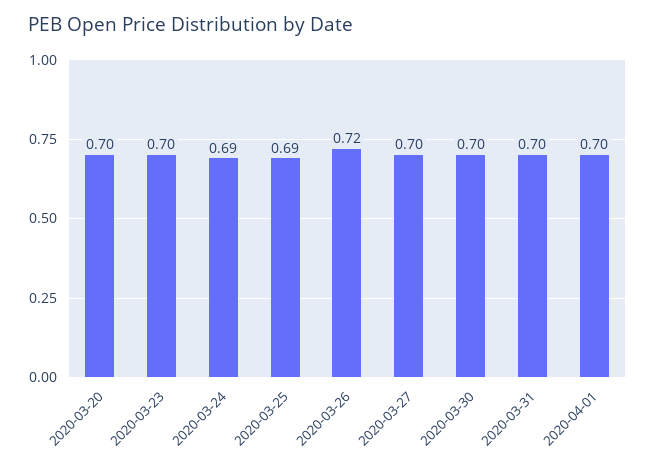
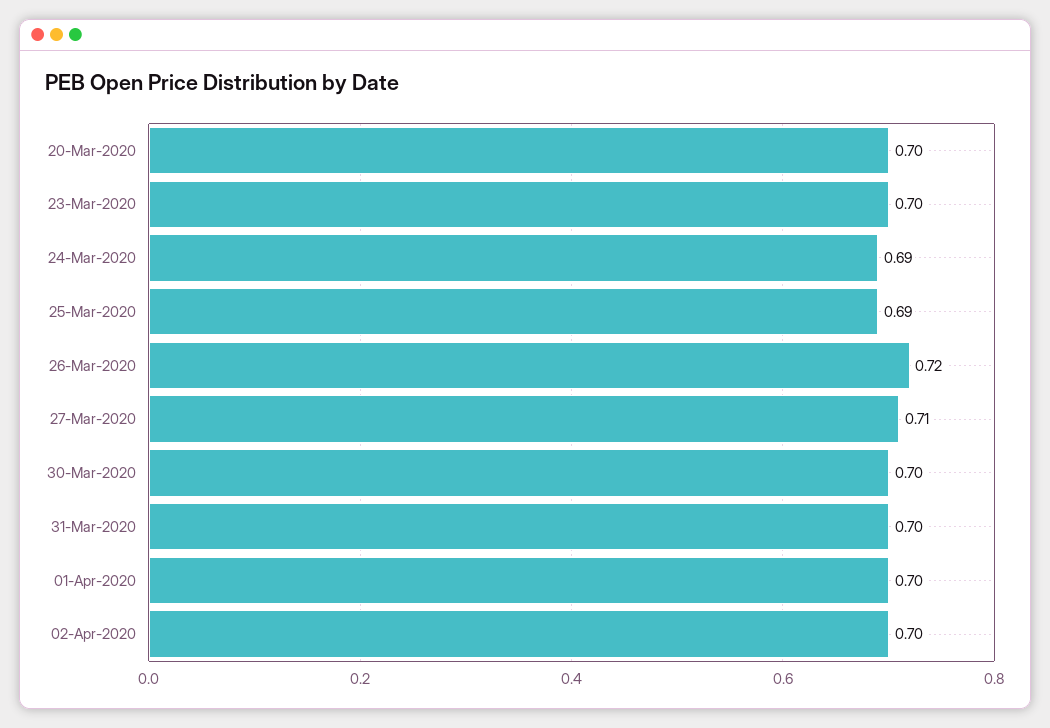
2020-03-27: 0.7 -> 0.71
02-Apr-2020: none -> 0.7

